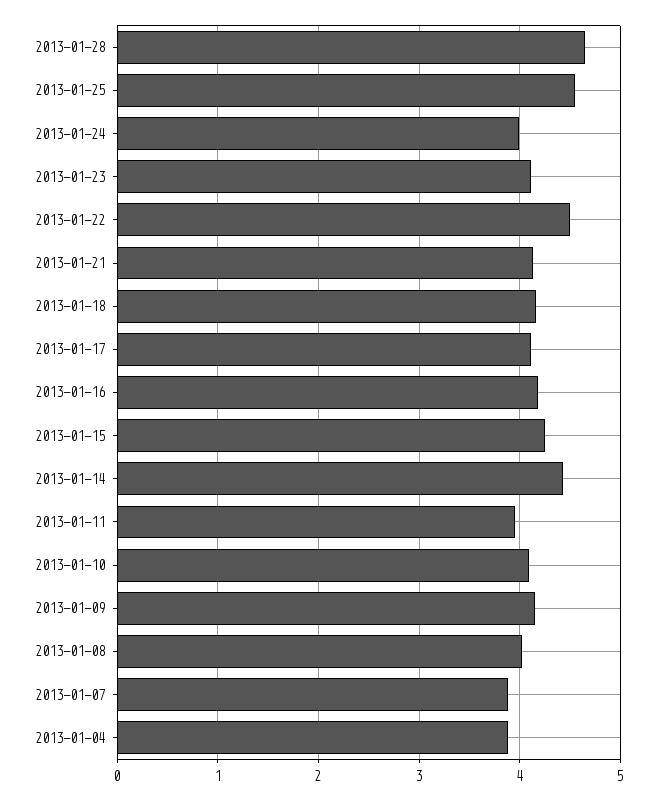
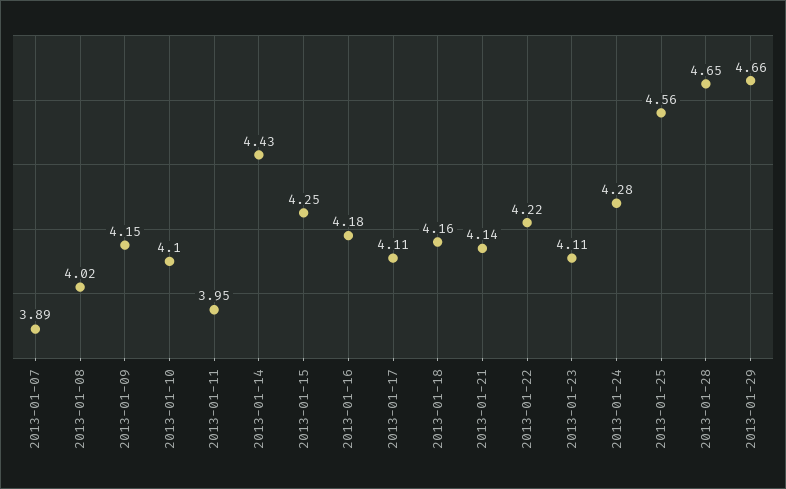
2013-01-24: 4 -> 4.28
2013-01-22: 4.5 -> 4.22
2013-01-04: 3.9 -> none
2013-01-29: none -> 4.66

